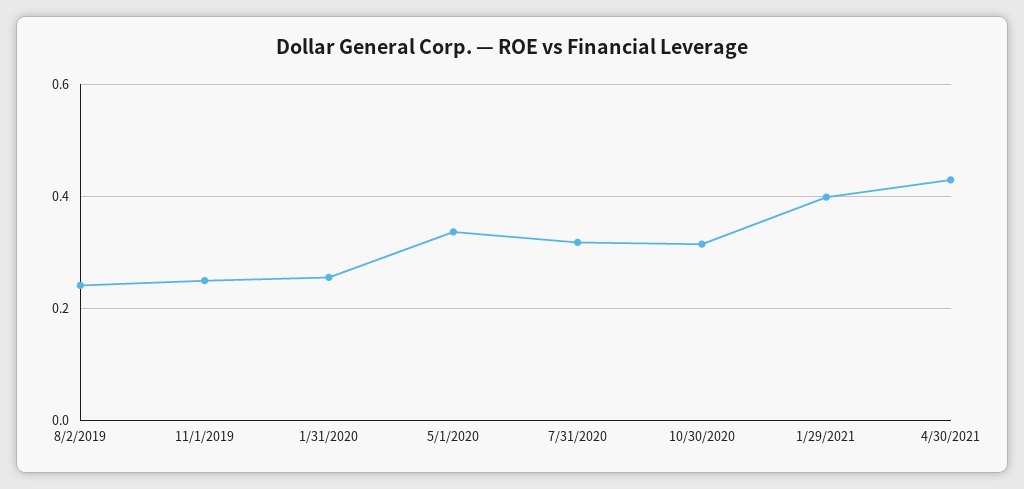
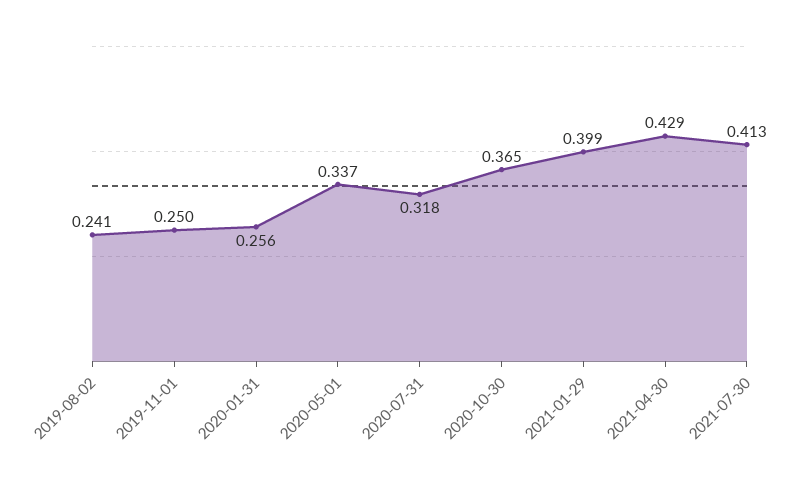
10/30/2020: 0.32 -> 0.365
2021-07-30: none -> 0.413

